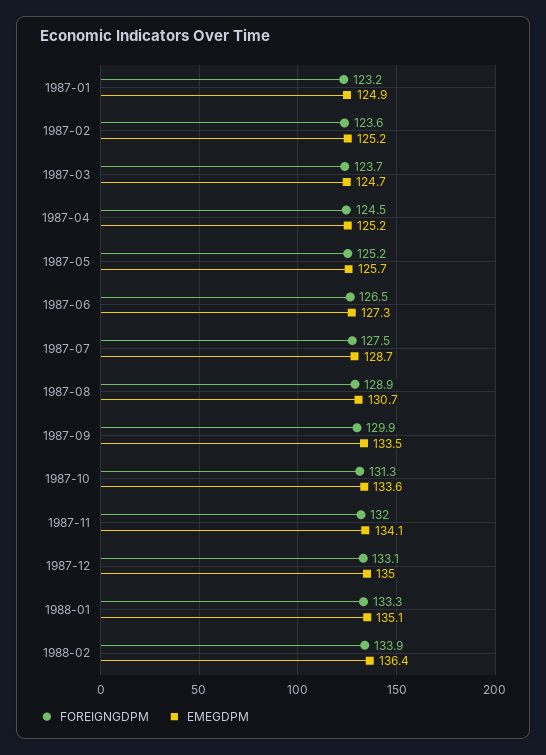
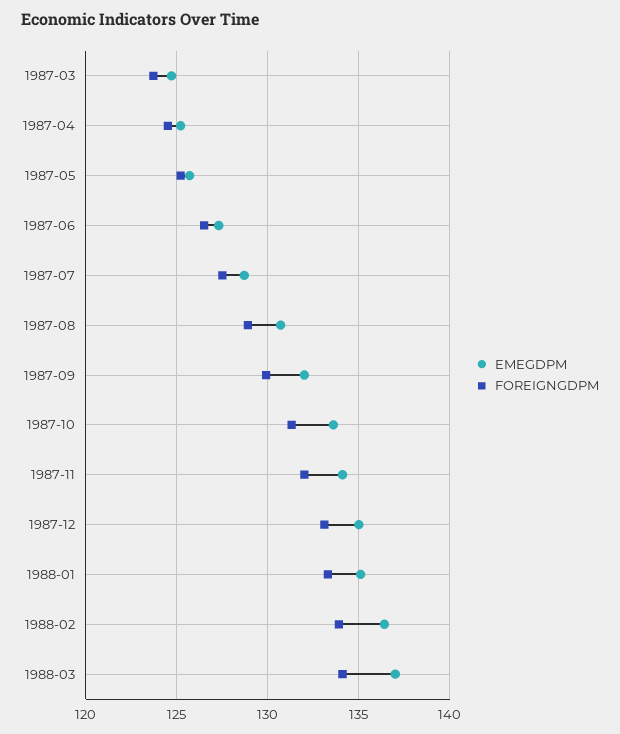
FOREIGNGDPM, 1987-01: 123.2 -> none
EMEGDPM, 1987-01: 124.9 -> none
FOREIGNGDPM, 1987-02: 123.6 -> none
EMEGDPM, 1987-02: 125.2 -> none
EMEGDPM, 1987-09: 133.5 -> 132
EMEGDPM, 1988-03: none -> 137
FOREIGNGDPM, 1988-03: none -> 134

